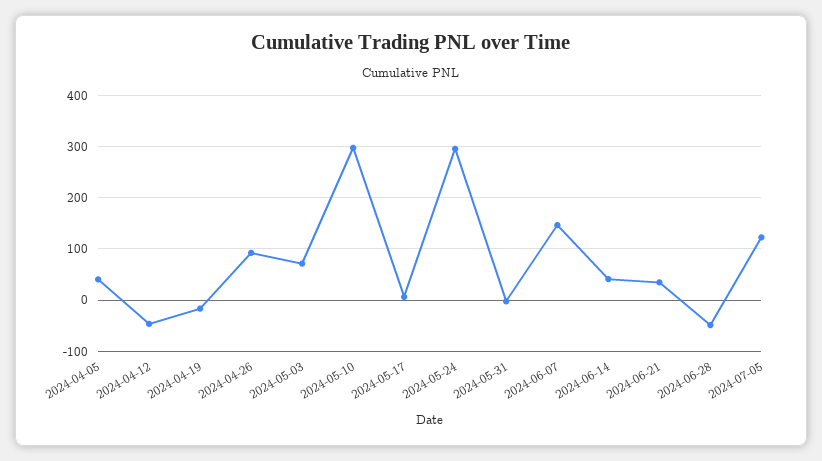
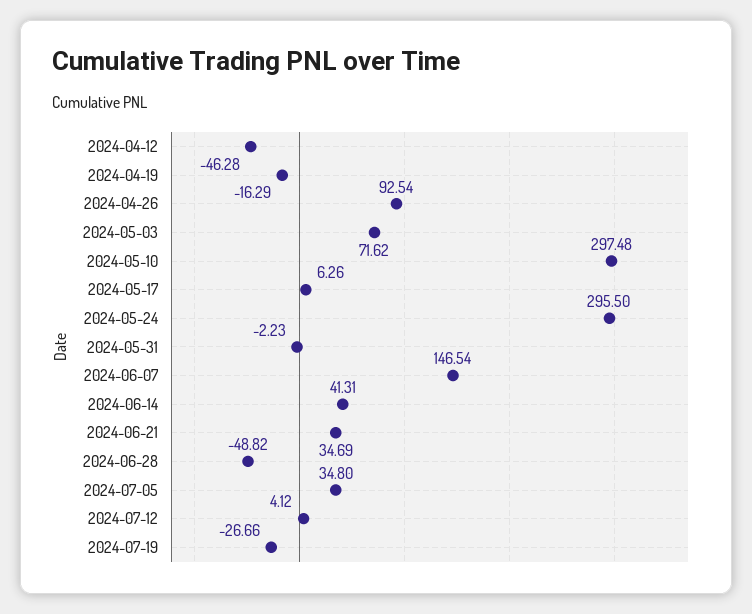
2024-04-05: 40 -> none
2024-07-05: 120 -> 34.8
2024-07-12: none -> 4.12
2024-07-19: none -> -26.66

